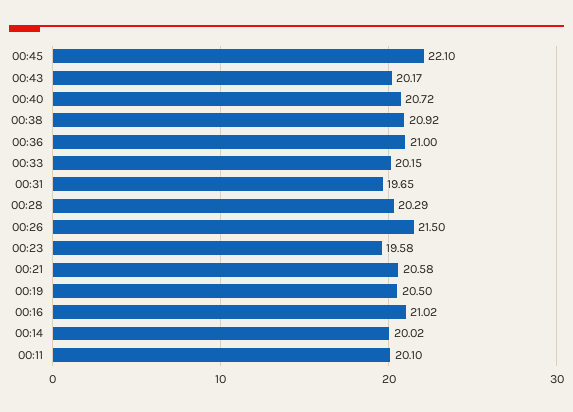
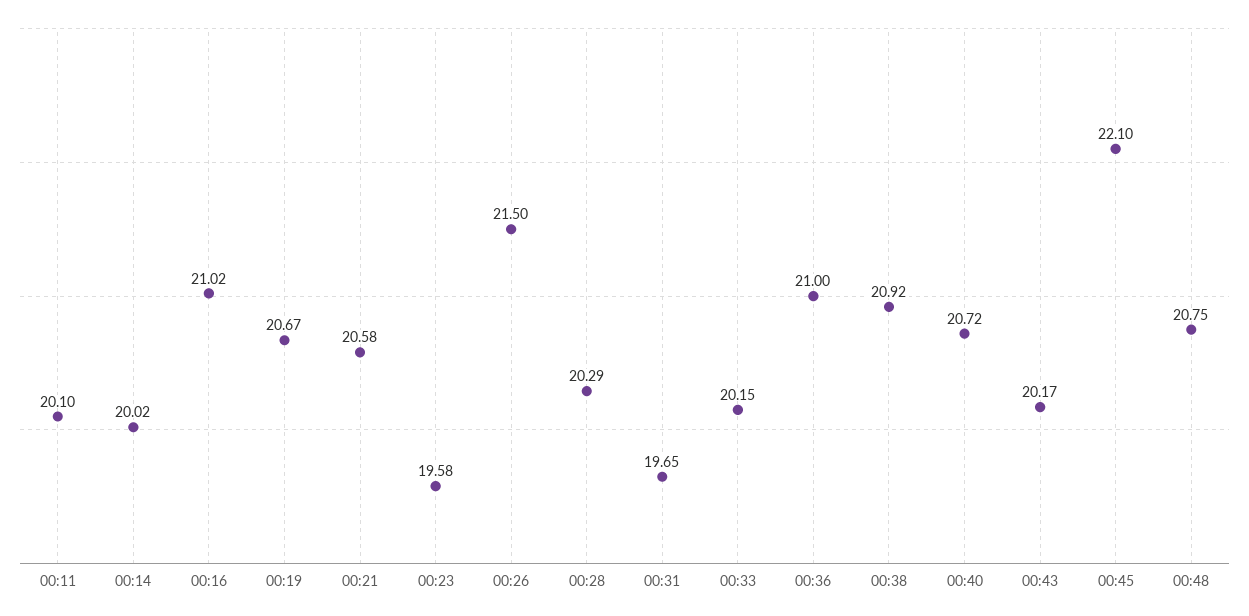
00:19: 20.5 -> 20.67
00:48: none -> 20.75

